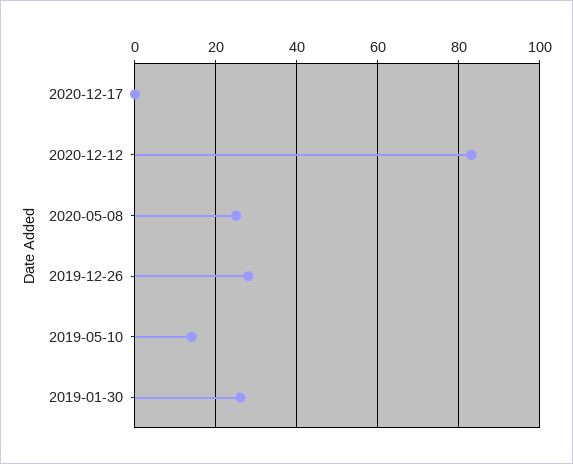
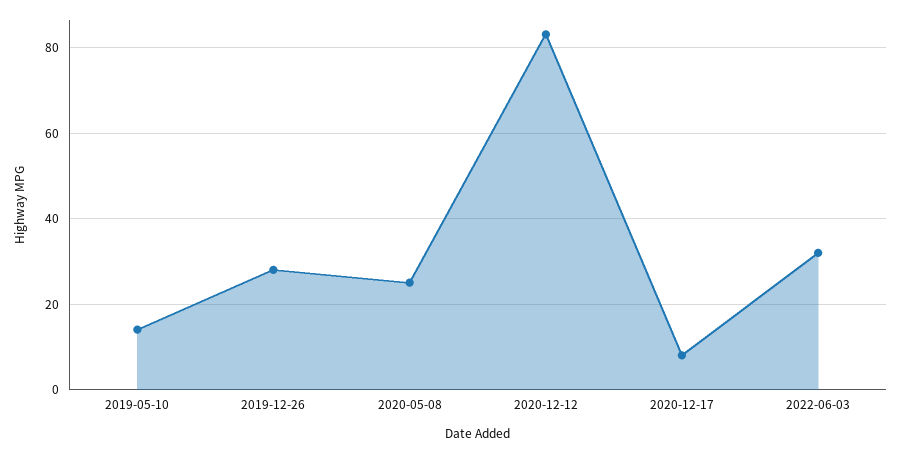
2020-12-17: 0 -> 8
2019-01-30: 26 -> none
2022-06-03: none -> 32

